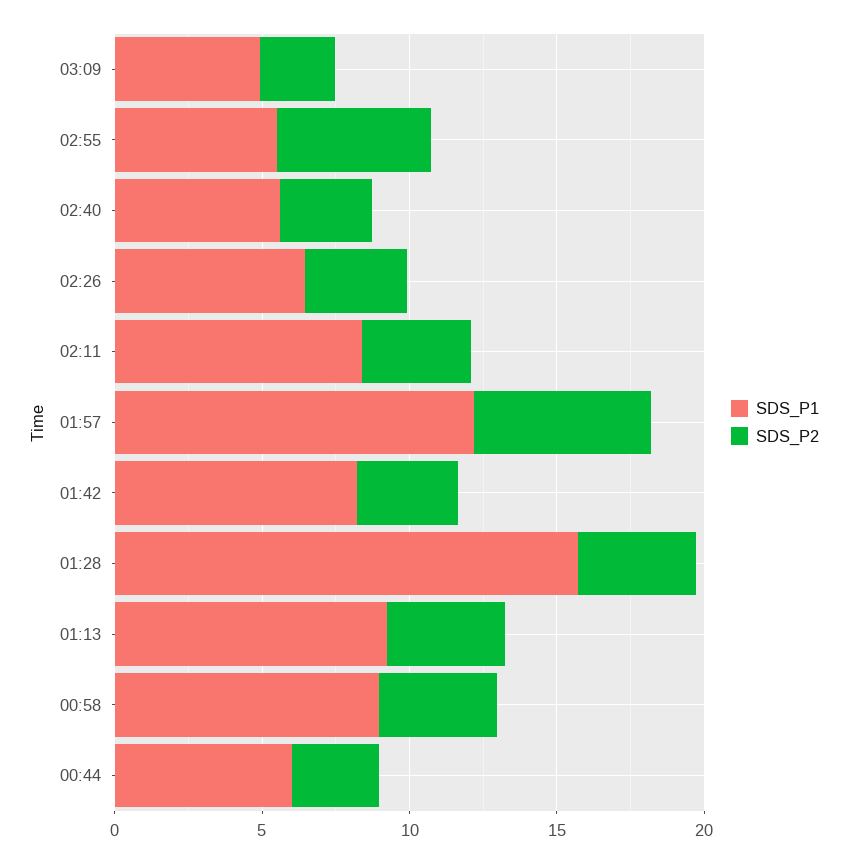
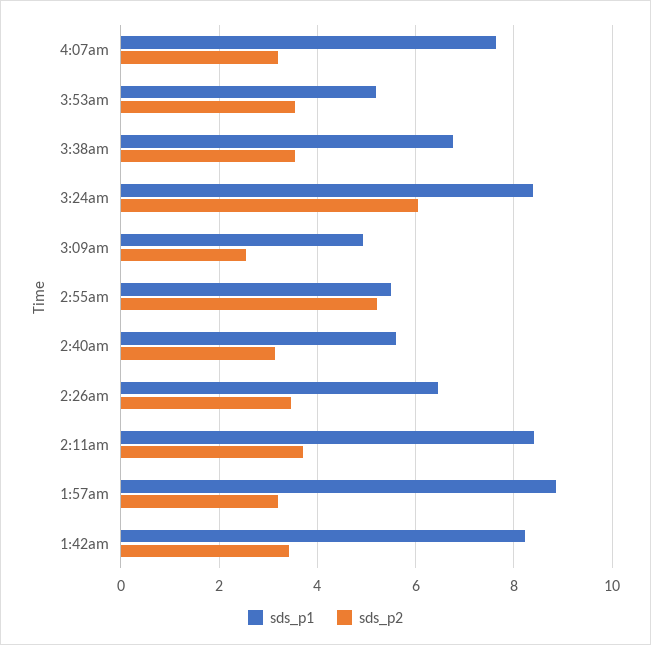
SDS_P1, 01:57: 12 -> 8.8
SDS_P2, 01:57: 6 -> 3.2
SDS_P1, 01:28: 16 -> none
SDS_P2, 01:28: 4 -> none
SDS_P1, 01:13: 9 -> none
SDS_P2, 01:13: 4 -> none
SDS_P1, 00:58: 9 -> none
SDS_P2, 00:58: 4 -> none
SDS_P1, 00:44: 6 -> none
SDS_P2, 00:44: 3 -> none
SDS_P1, 4:07am: none -> 7.6
SDS_P2, 4:07am: none -> 3.2
SDS_P1, 3:53am: none -> 5.2
SDS_P2, 3:53am: none -> 3.6
SDS_P1, 3:38am: none -> 6.8
SDS_P2, 3:38am: none -> 3.6
SDS_P1, 3:24am: none -> 8.4
SDS_P2, 3:24am: none -> 6

